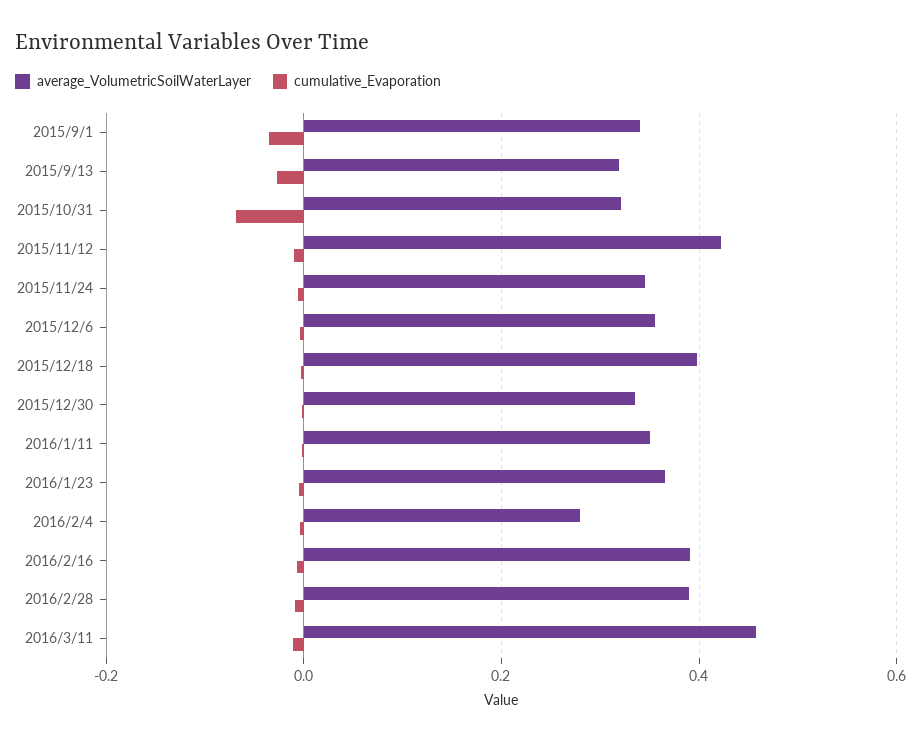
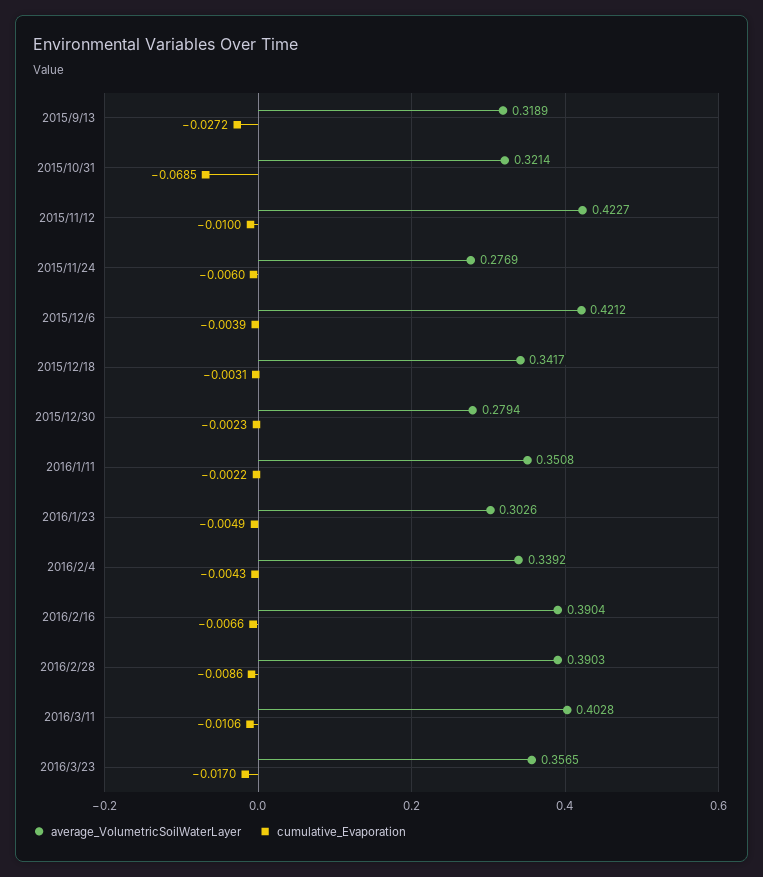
average_VolumetricSoilWaterLayer, 2015/9/1: 0.34 -> none
cumulative_Evaporation, 2015/9/1: -0.04 -> none
average_VolumetricSoilWaterLayer, 2015/11/24: 0.34 -> 0.2769
average_VolumetricSoilWaterLayer, 2015/12/6: 0.36 -> 0.4212
average_VolumetricSoilWaterLayer, 2015/12/18: 0.4 -> 0.3417
average_VolumetricSoilWaterLayer, 2015/12/30: 0.34 -> 0.2794
average_VolumetricSoilWaterLayer, 2016/1/23: 0.36 -> 0.3026
average_VolumetricSoilWaterLayer, 2016/2/4: 0.28 -> 0.3392
average_VolumetricSoilWaterLayer, 2016/3/11: 0.46 -> 0.4028
average_VolumetricSoilWaterLayer, 2016/3/23: none -> 0.3565
cumulative_Evaporation, 2016/3/23: none -> -0.017

